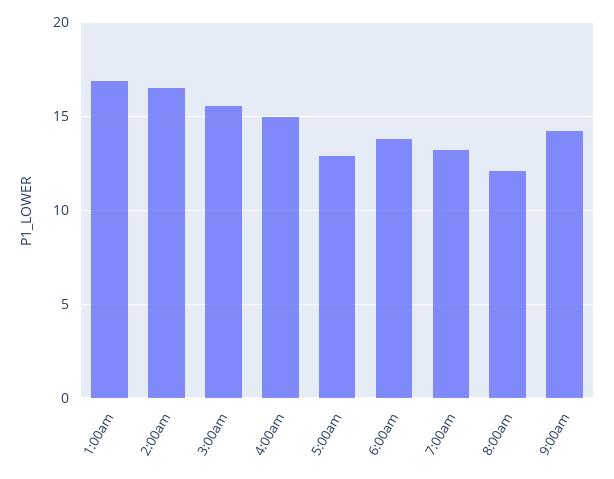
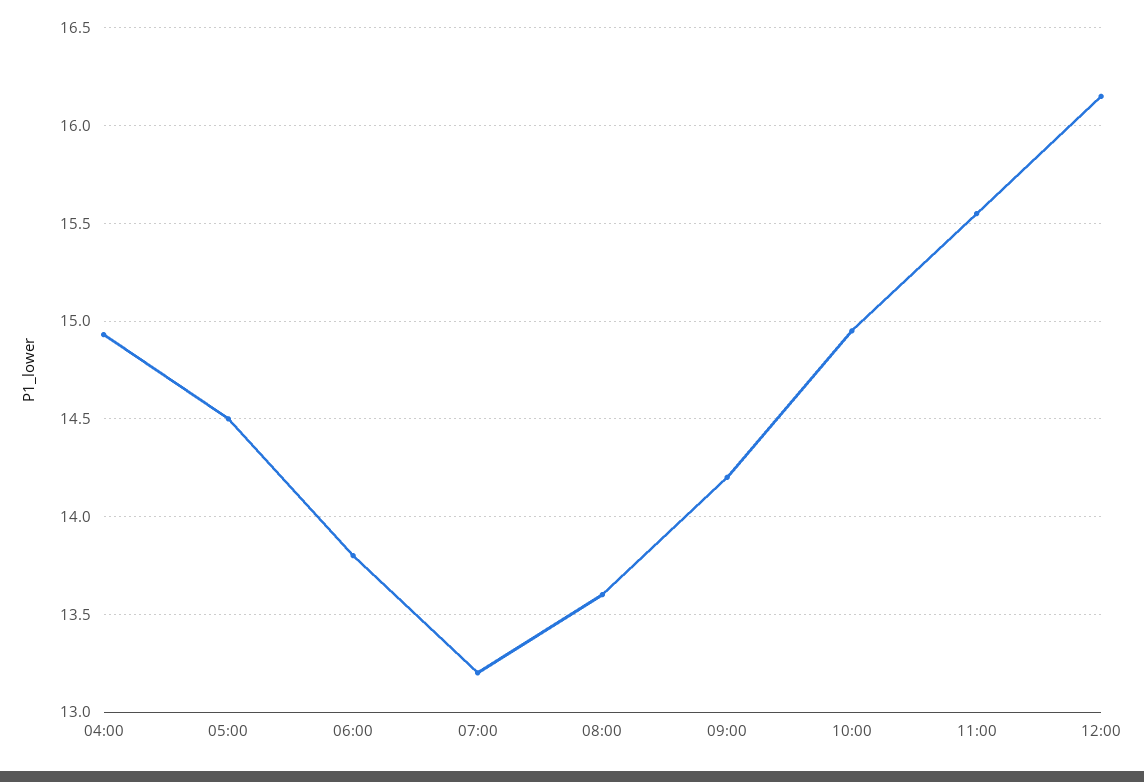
1:00am: 17 -> none
2:00am: 16.5 -> none
3:00am: 15.5 -> none
5:00am: 13 -> 14.5
8:00am: 12 -> 13.6
10:00: none -> 14.95
11:00: none -> 15.55
12:00: none -> 16.15

